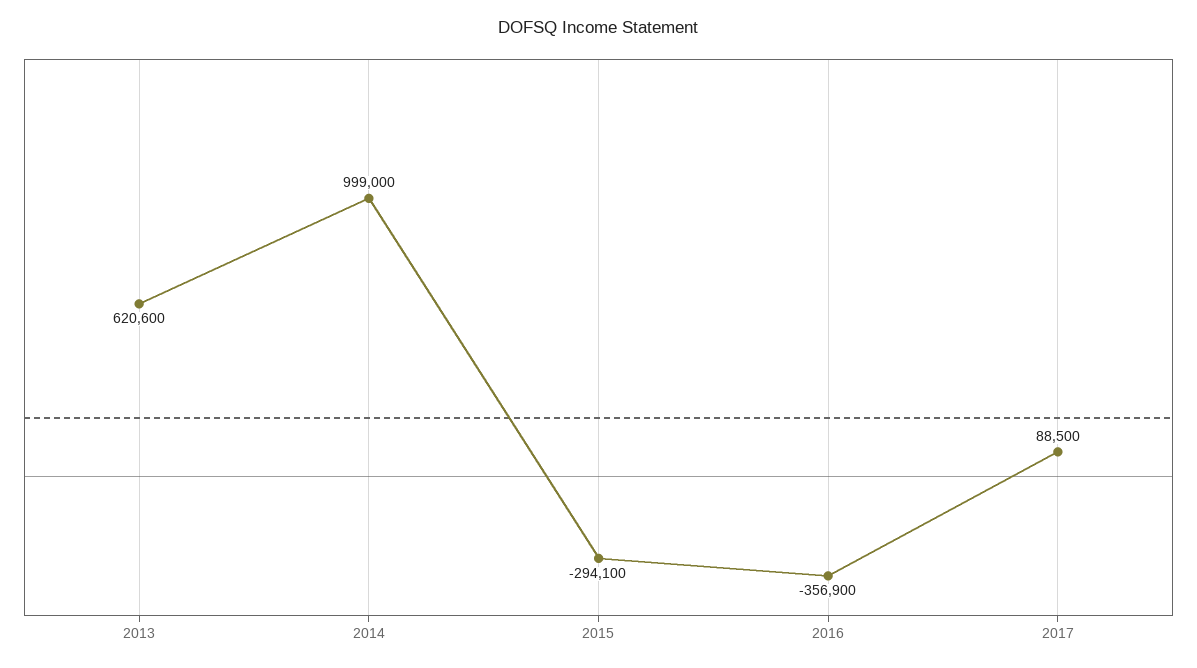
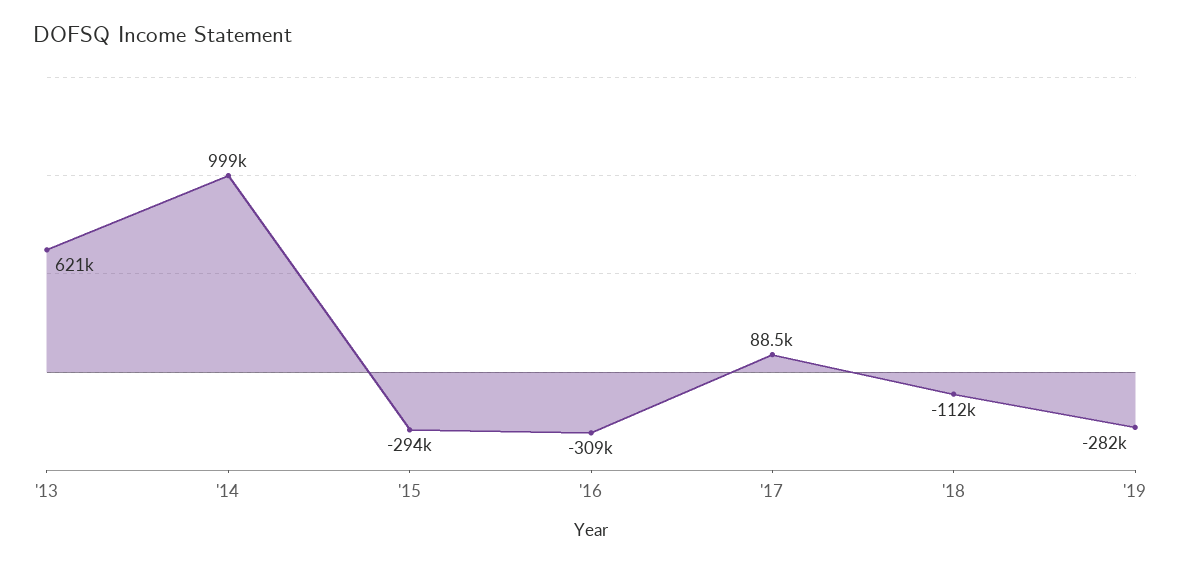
2016: -356900 -> -309000
'18: none -> -112000
'19: none -> -282000

